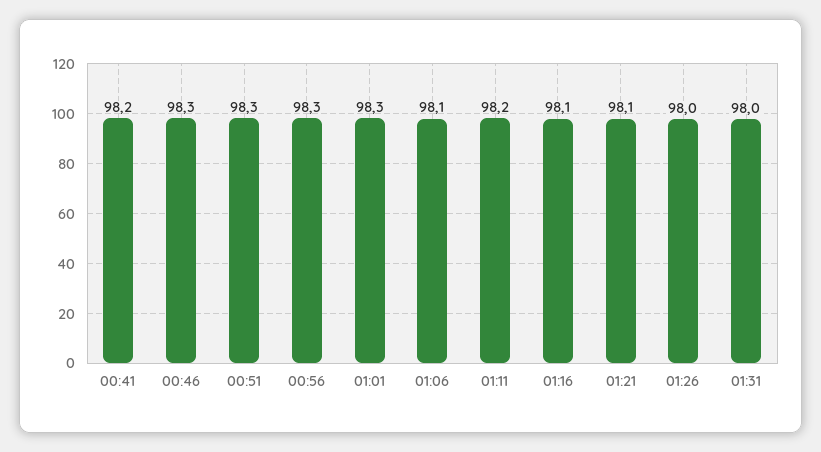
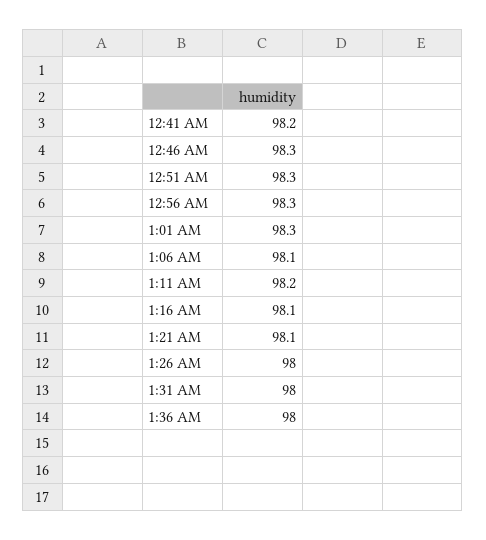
1:36 AM: none -> 98

